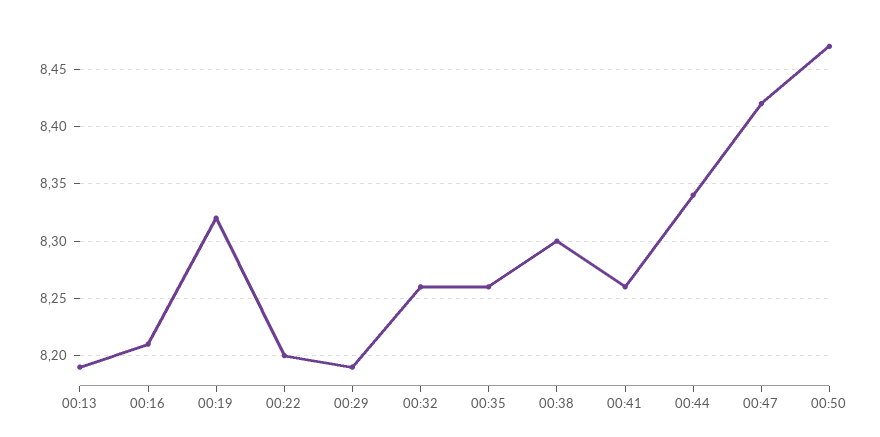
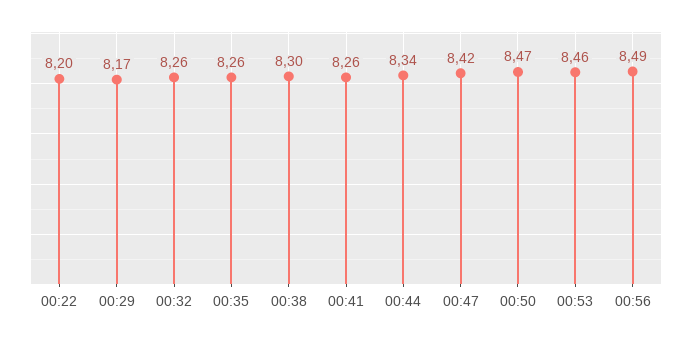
00:13: 8.19 -> none
00:16: 8.21 -> none
00:19: 8.32 -> none
00:29: 8.19 -> 8.17
00:53: none -> 8.46
00:56: none -> 8.49

